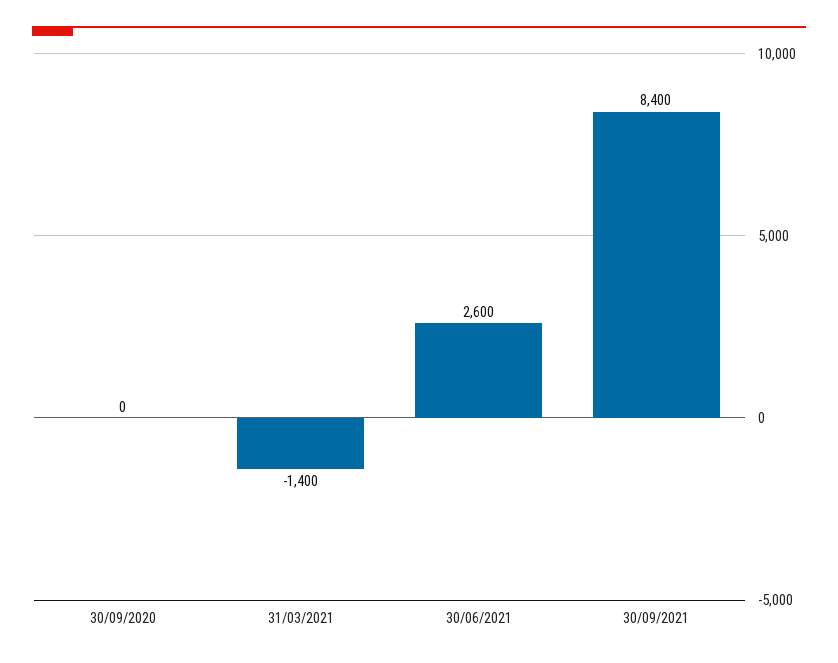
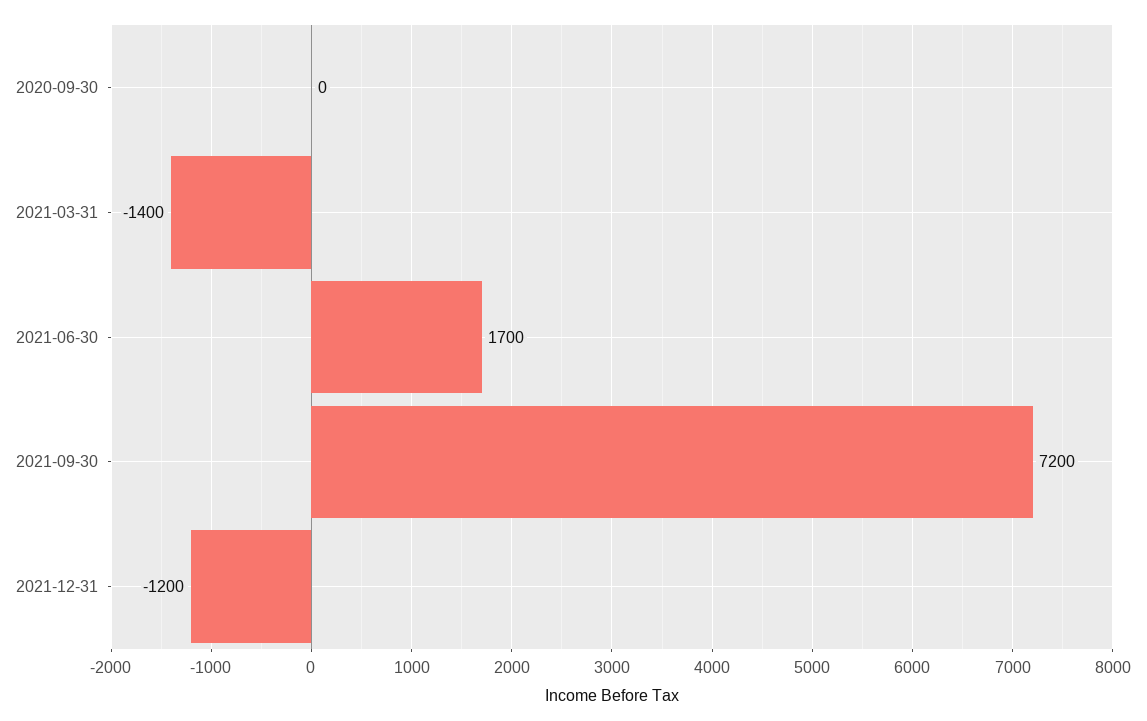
30/06/2021: 2600 -> 1700
30/09/2021: 8400 -> 7200
2021-12-31: none -> -1200

